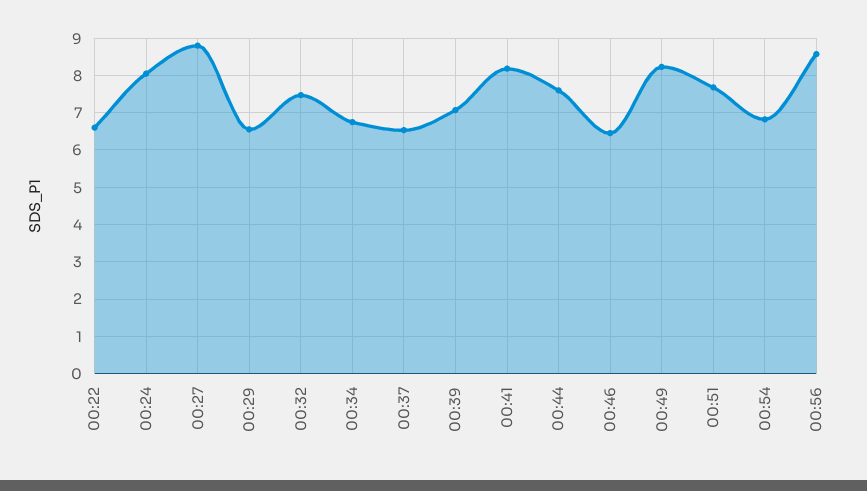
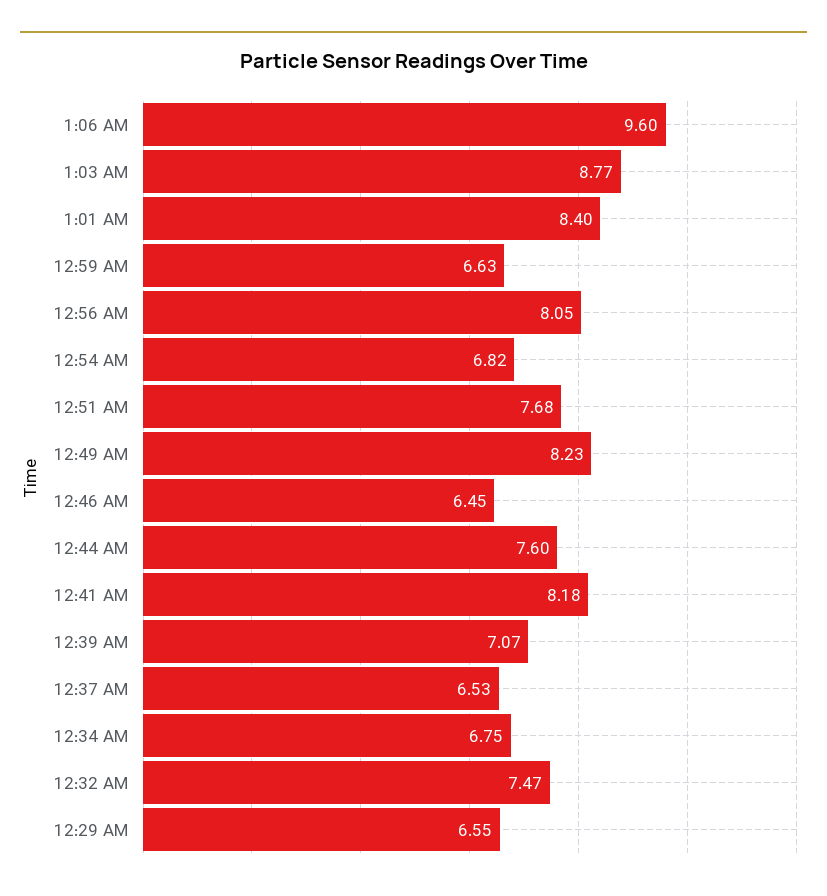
00:22: 6.6 -> none
00:24: 8 -> none
00:27: 8.8 -> none
00:56: 8.6 -> 8.05
1:06 AM: none -> 9.6
1:03 AM: none -> 8.77
1:01 AM: none -> 8.4
12:59 AM: none -> 6.63

